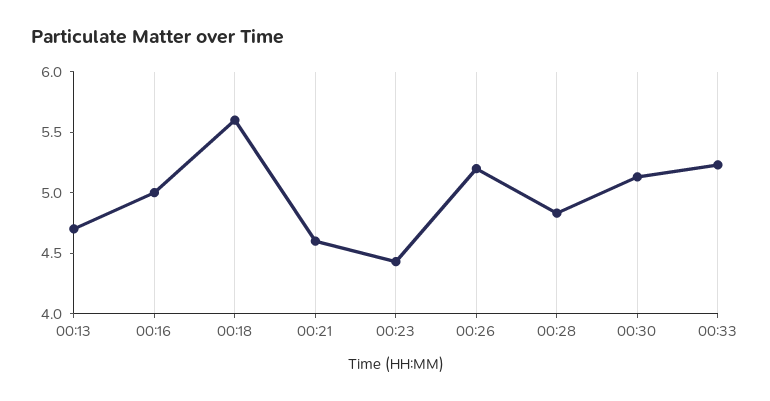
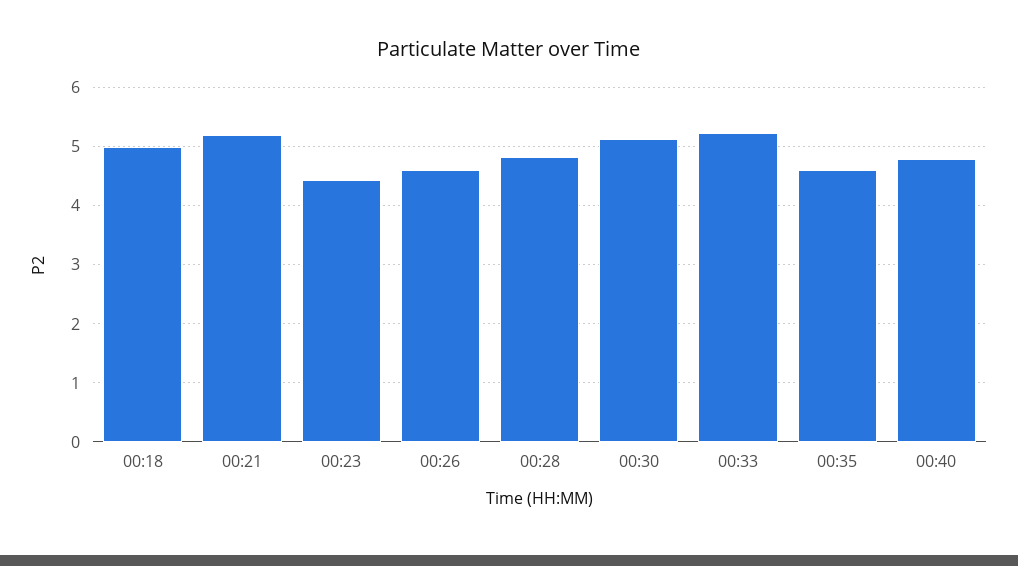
00:13: 4.7 -> none
00:16: 5 -> none
00:18: 5.6 -> 5
00:21: 4.6 -> 5.2
00:26: 5.2 -> 4.6
00:35: none -> 4.6
00:40: none -> 4.8

